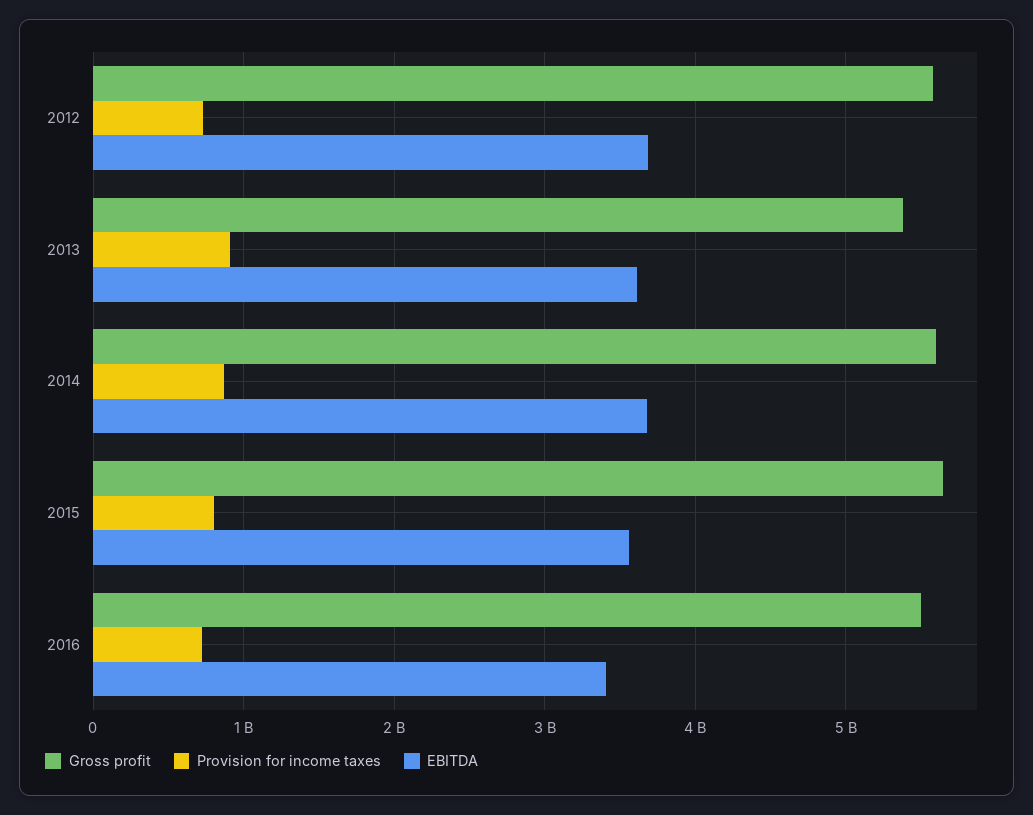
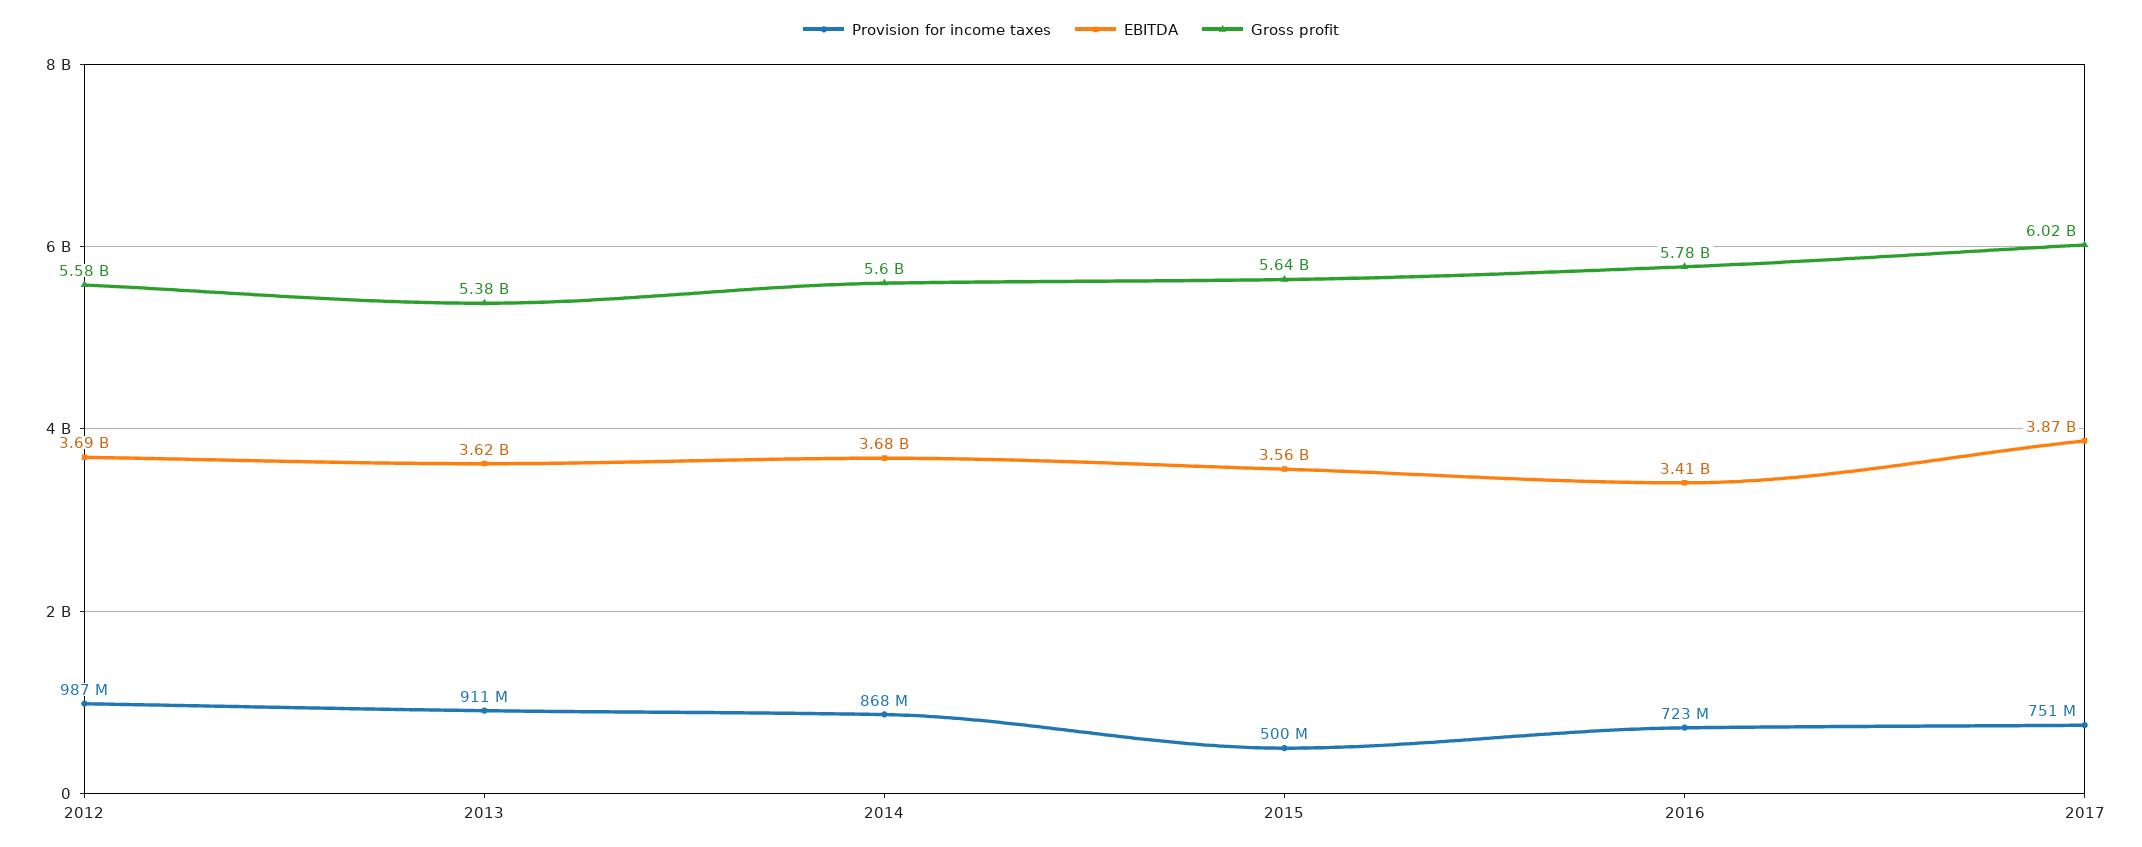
Provision for income taxes, 2012: 700000000 -> 987000000
Provision for income taxes, 2015: 800000000 -> 500000000
Gross profit, 2016: 5500000000 -> 5780000000
Provision for income taxes, 2017: none -> 751000000
EBITDA, 2017: none -> 3870000000
Gross profit, 2017: none -> 6020000000

